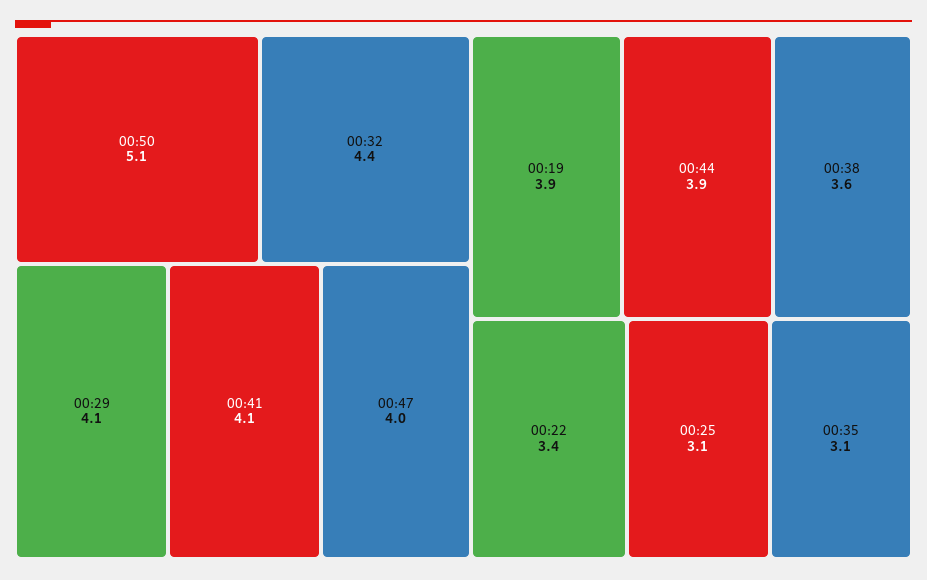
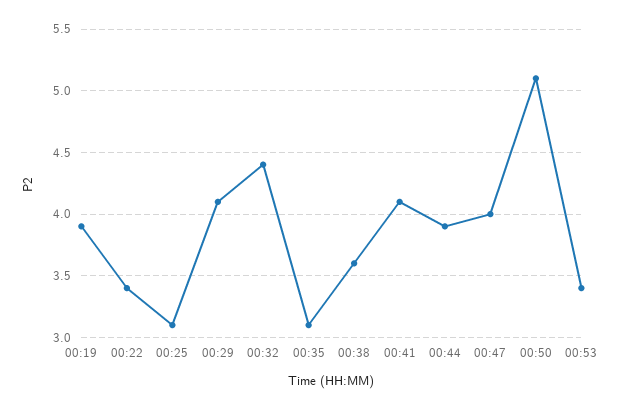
00:53: none -> 3.4

